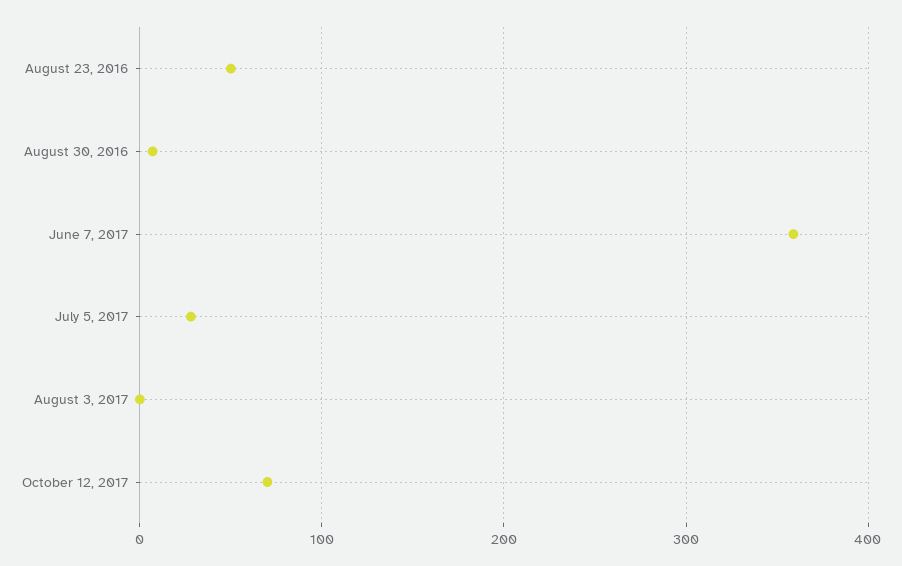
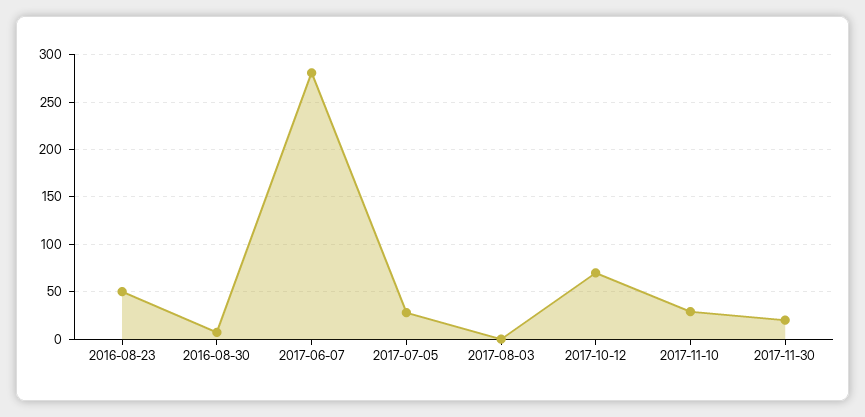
June 7, 2017: 360 -> 280
2017-11-10: none -> 30
2017-11-30: none -> 20

